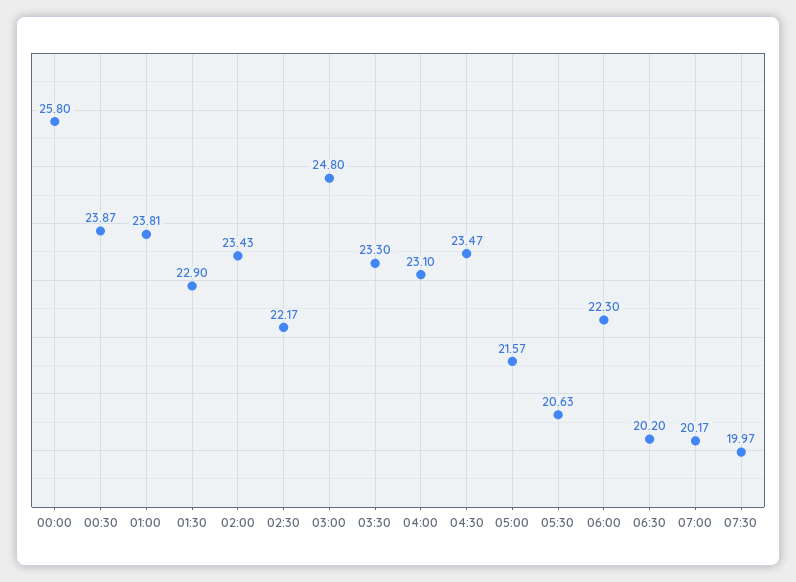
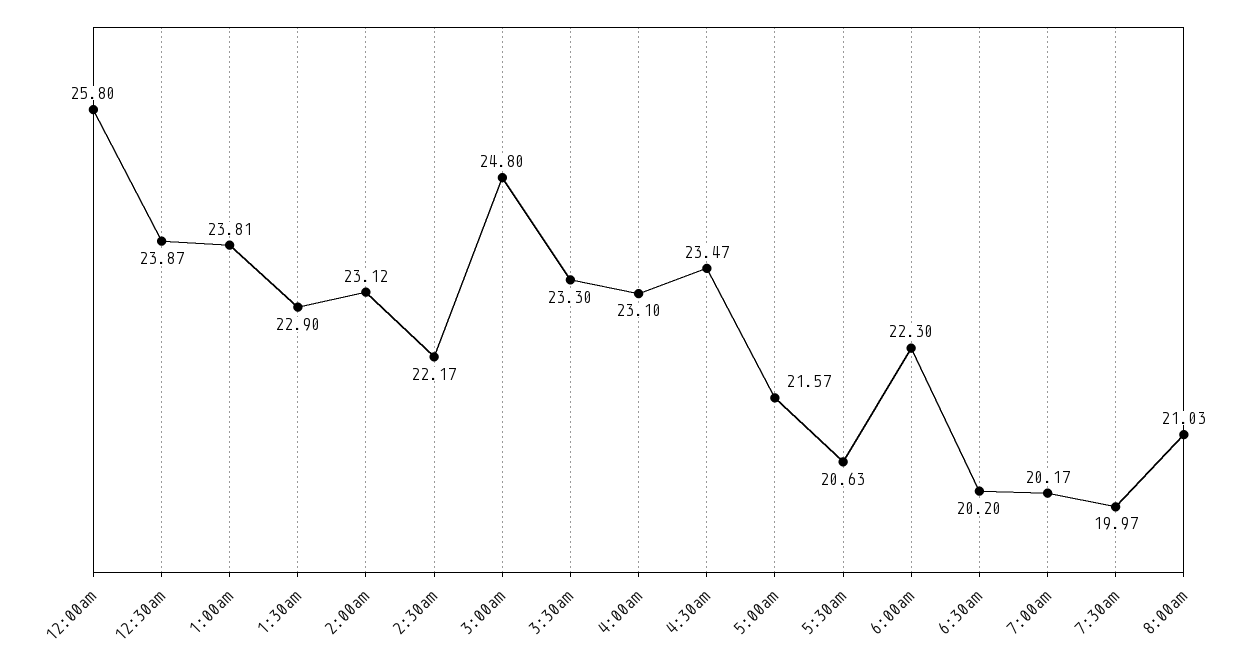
02:00: 23.43 -> 23.12
8:00am: none -> 21.03

